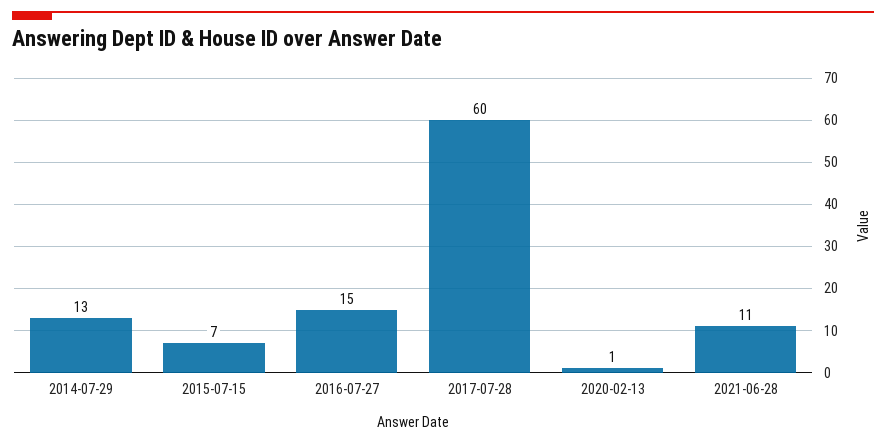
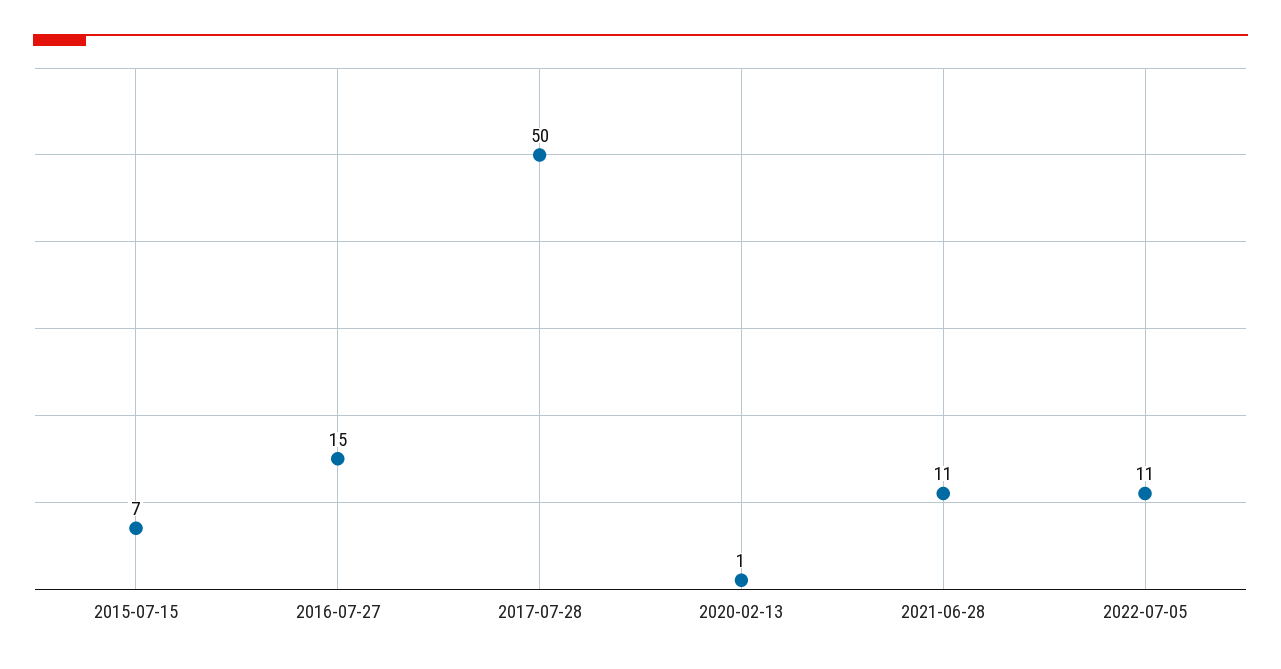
2014-07-29: 13 -> none
2017-07-28: 60 -> 50
2022-07-05: none -> 11

